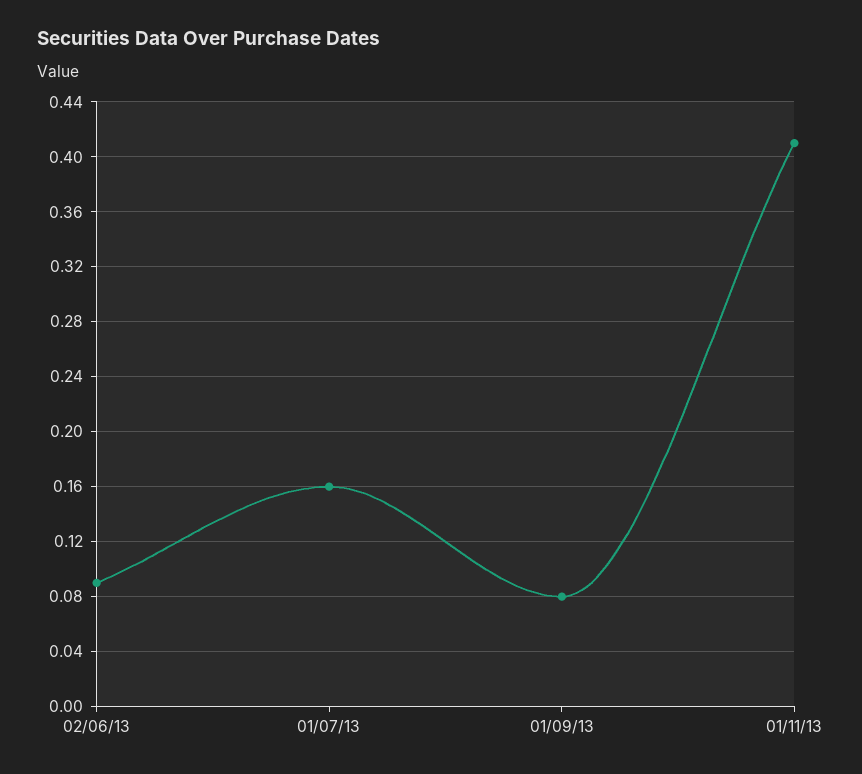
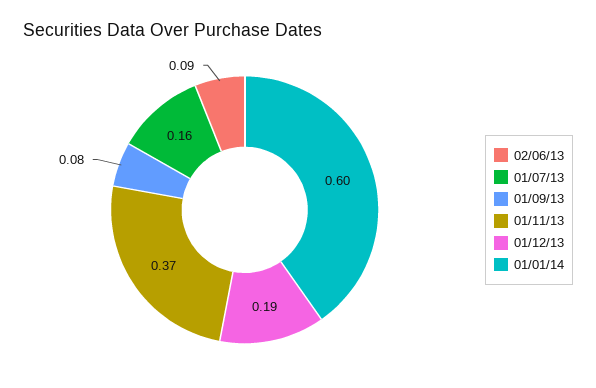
01/11/13: 0.41 -> 0.37
01/12/13: none -> 0.19
01/01/14: none -> 0.6

